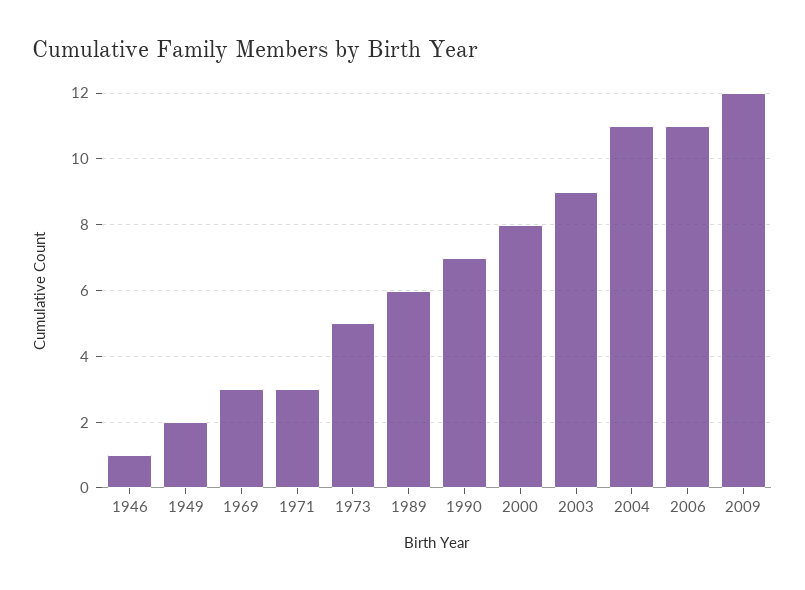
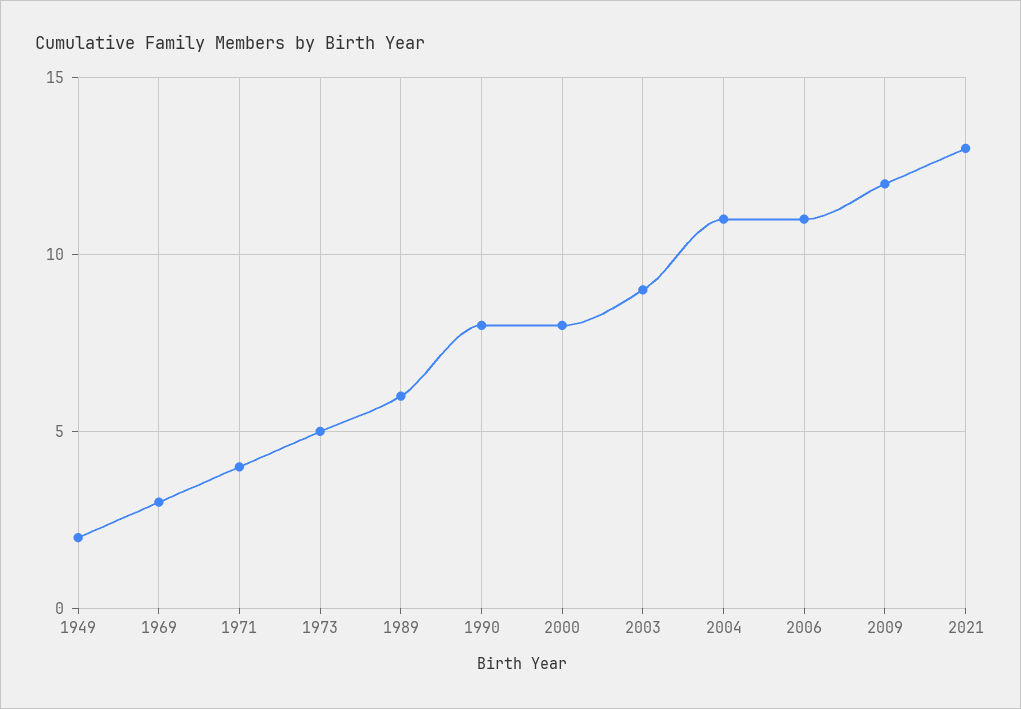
1946: 1 -> none
1971: 3 -> 4
1990: 7 -> 8
2021: none -> 13

